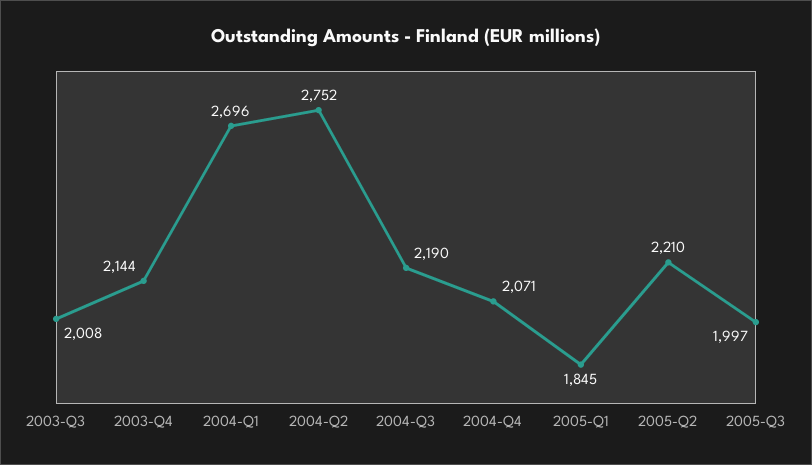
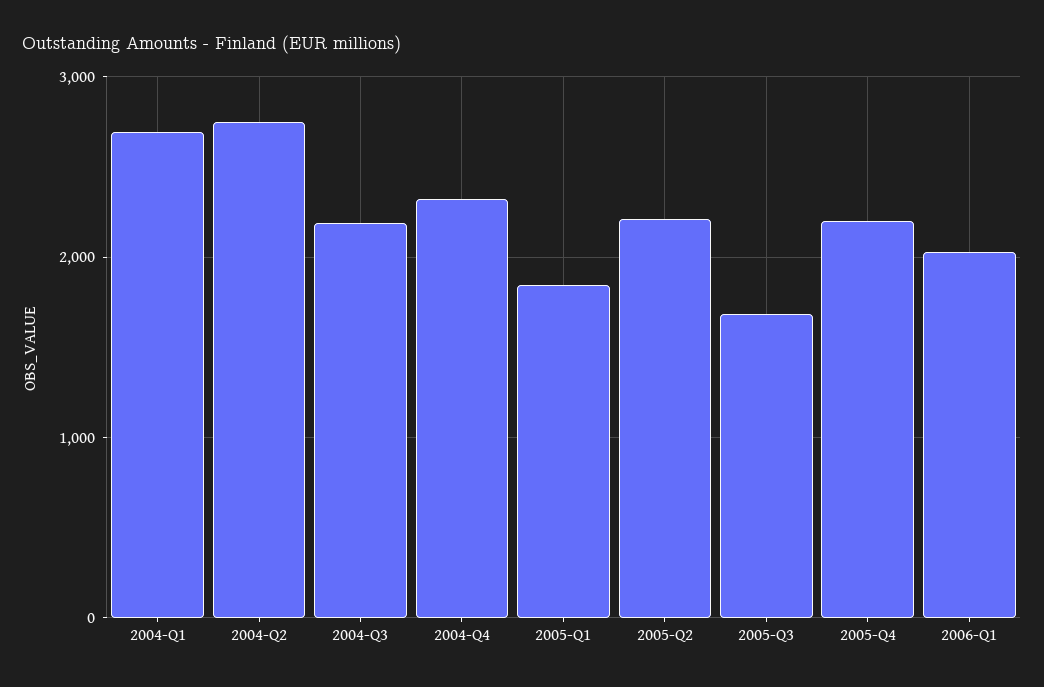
2003-Q3: 2008 -> none
2003-Q4: 2144 -> none
2004-Q4: 2071 -> 2300
2005-Q3: 1997 -> 1700
2005-Q4: none -> 2200
2006-Q1: none -> 2000

